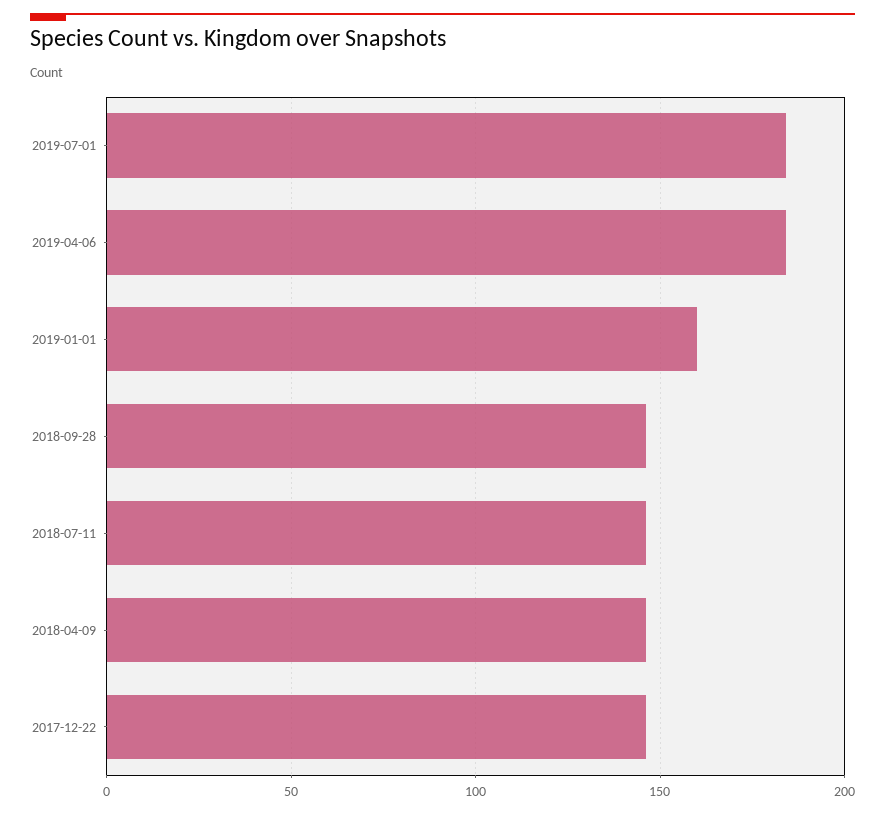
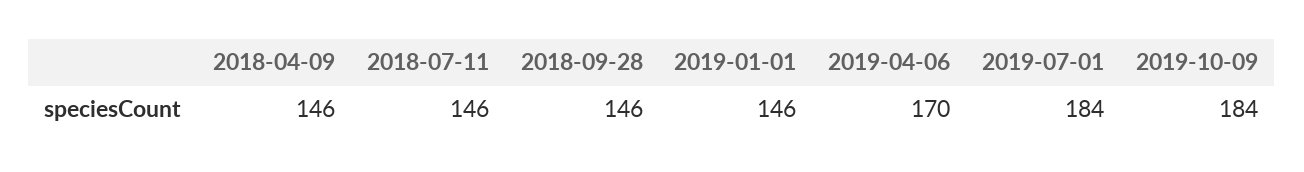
2019-04-06: 185 -> 170
2019-01-01: 160 -> 146
2017-12-22: 145 -> none
2019-10-09: none -> 184

